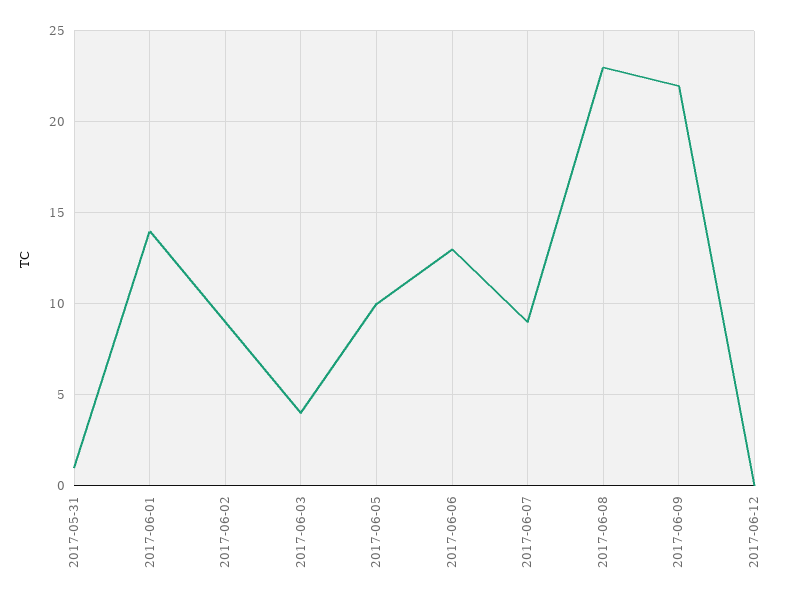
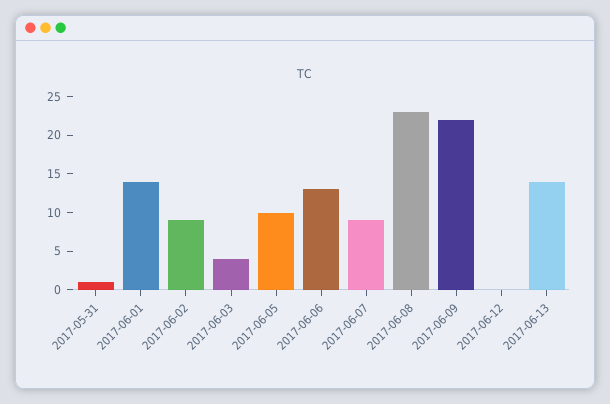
2017-06-13: none -> 15

